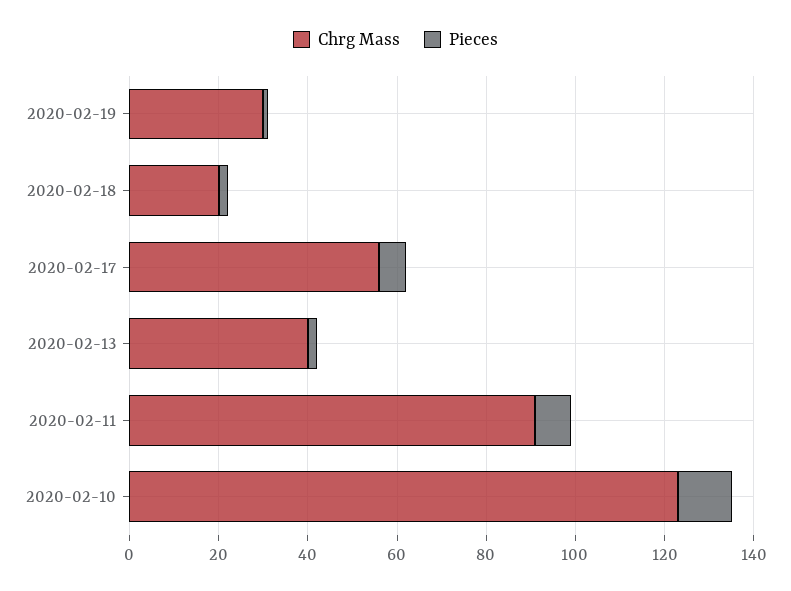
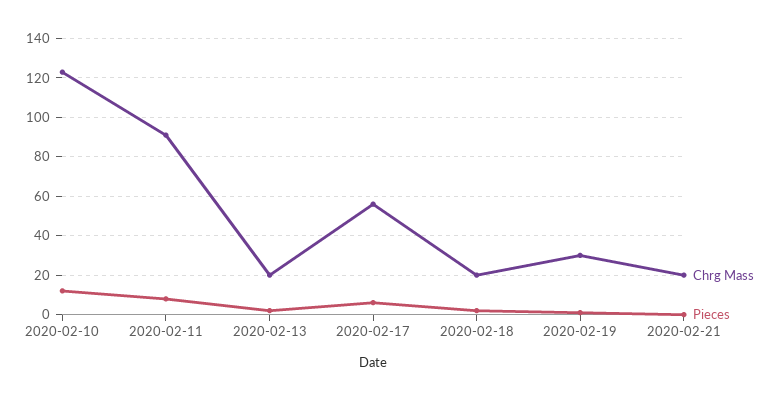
Chrg Mass, 2020-02-13: 40 -> 20
Chrg Mass, 2020-02-21: none -> 20
Pieces, 2020-02-21: none -> 0

